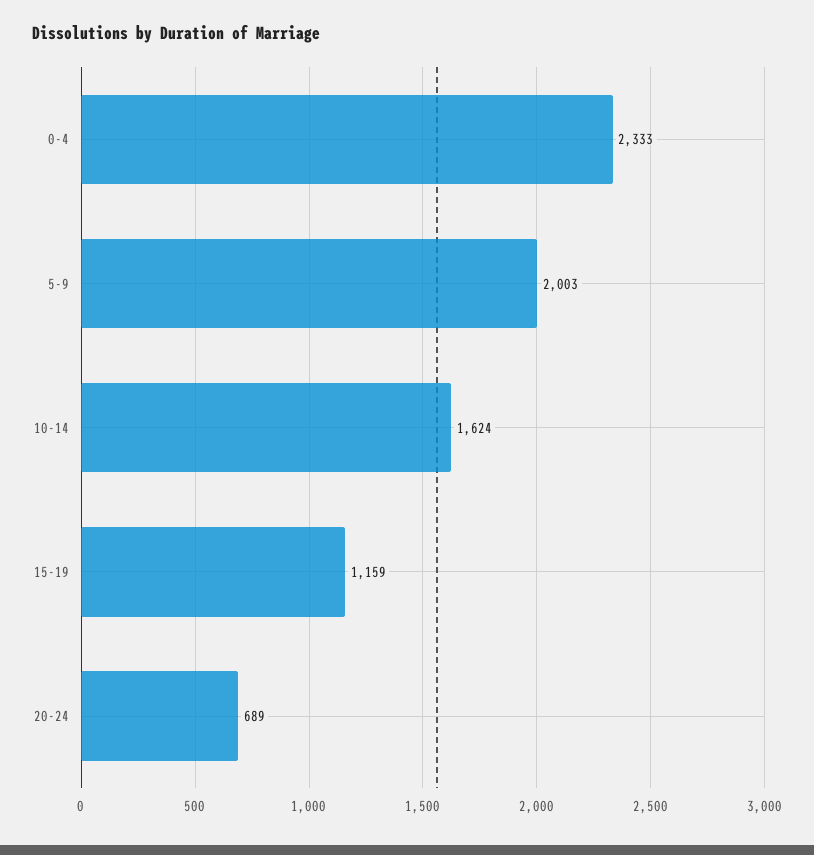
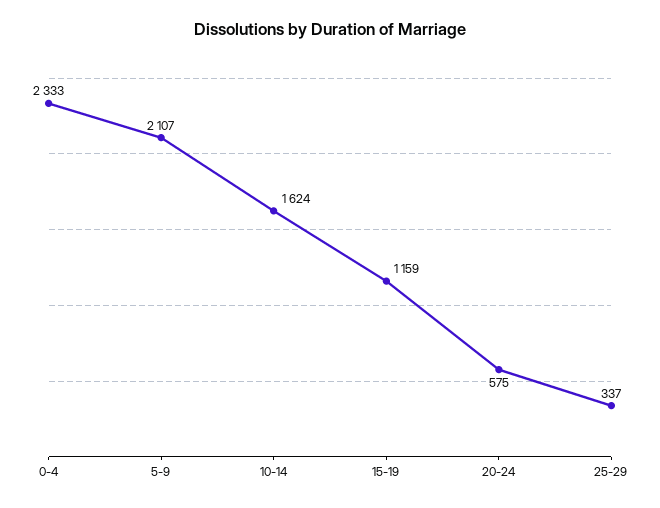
5-9: 2003 -> 2107
20-24: 689 -> 575
25-29: none -> 337

